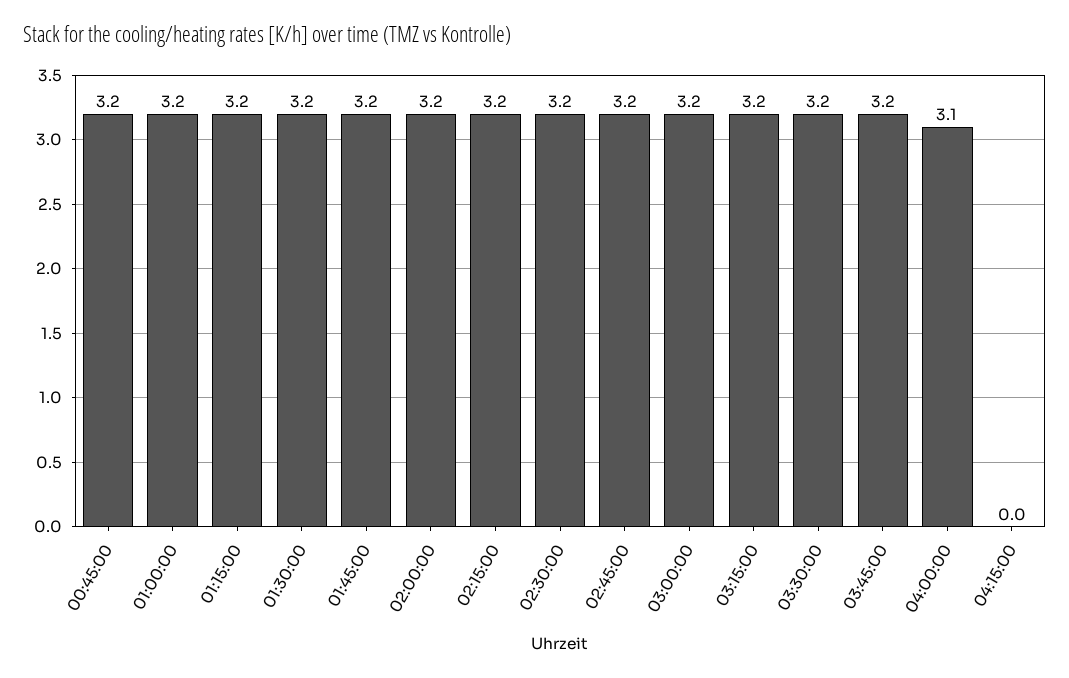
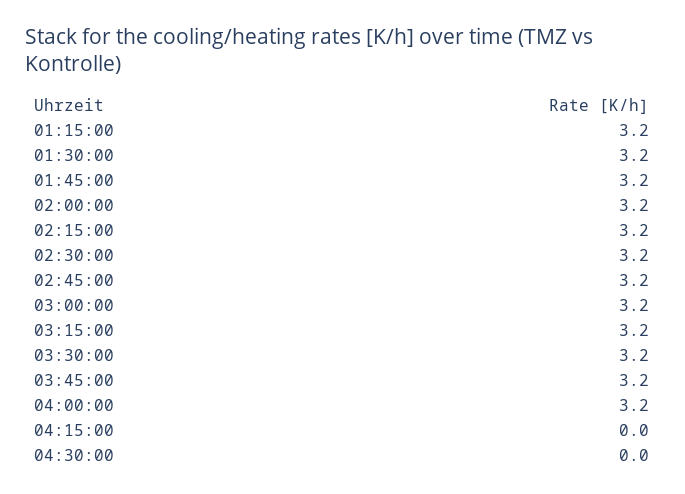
00:45:00: 3.2 -> none
01:00:00: 3.2 -> none
04:00:00: 3.1 -> 3.2
04:30:00: none -> 0

